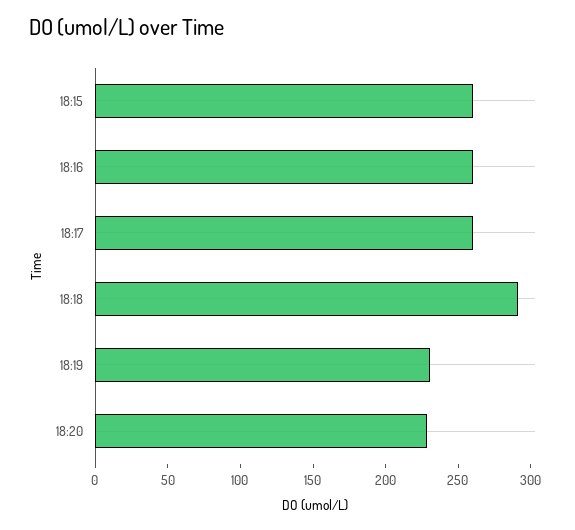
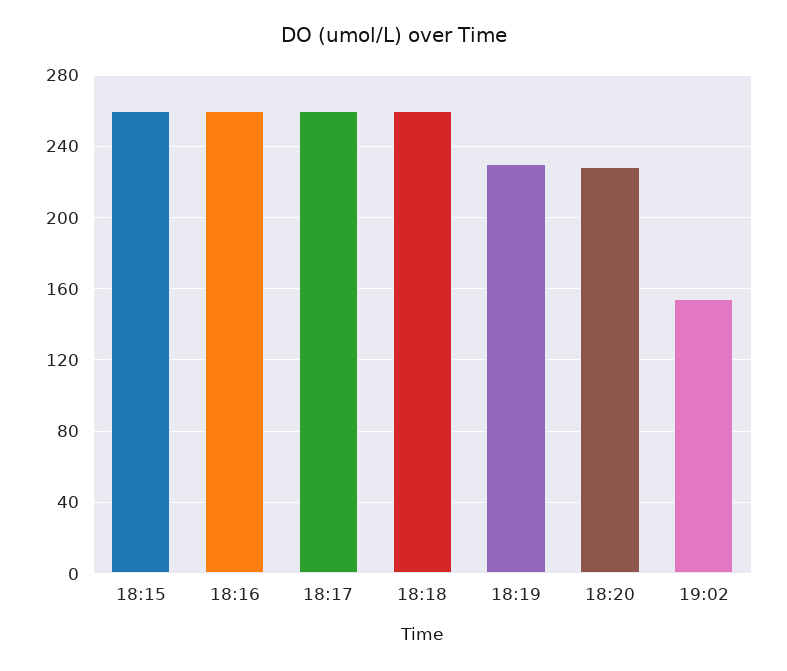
18:18: 290 -> 260
19:02: none -> 155

